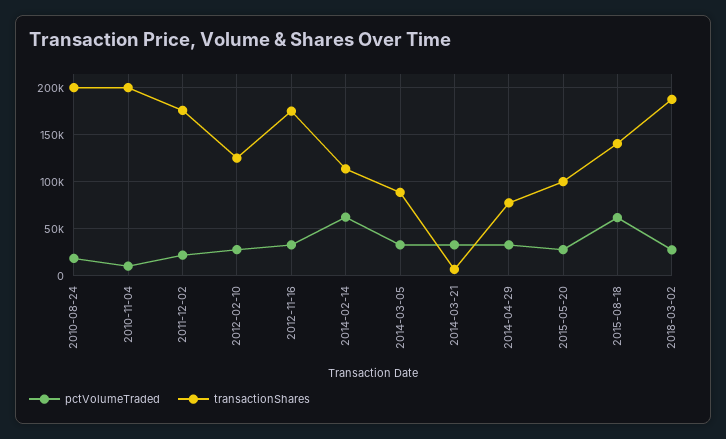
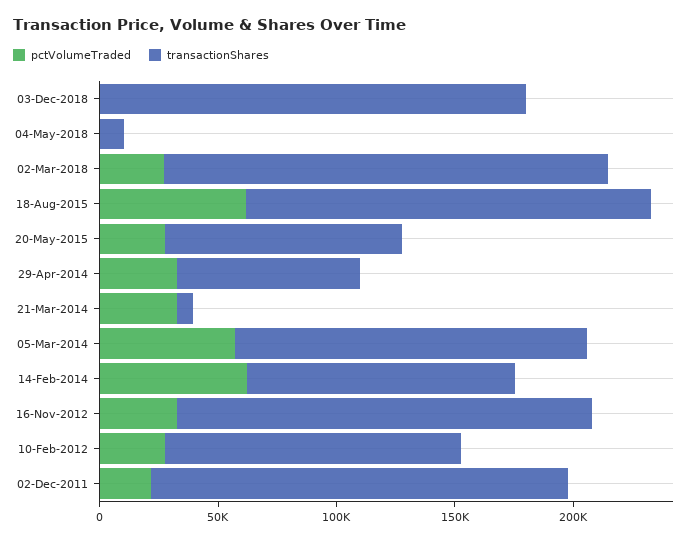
pctVolumeTraded, 2010-08-24: 20000 -> none
transactionShares, 2010-08-24: 200000 -> none
pctVolumeTraded, 2010-11-04: 10000 -> none
transactionShares, 2010-11-04: 200000 -> none
pctVolumeTraded, 2014-03-05: 30000 -> 60000
transactionShares, 2014-03-05: 90000 -> 150000
transactionShares, 2015-08-18: 140000 -> 170000
pctVolumeTraded, 03-Dec-2018: none -> 0
transactionShares, 03-Dec-2018: none -> 180000
pctVolumeTraded, 04-May-2018: none -> 0
transactionShares, 04-May-2018: none -> 10000

